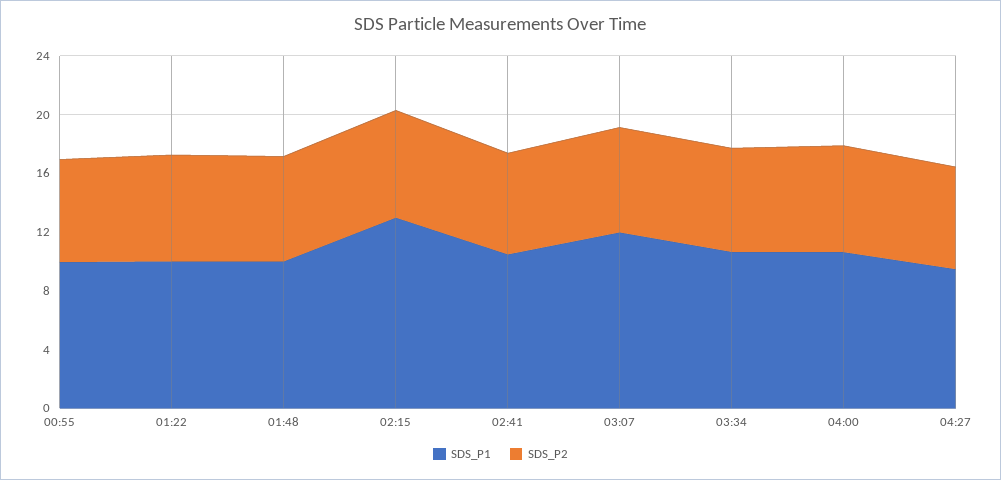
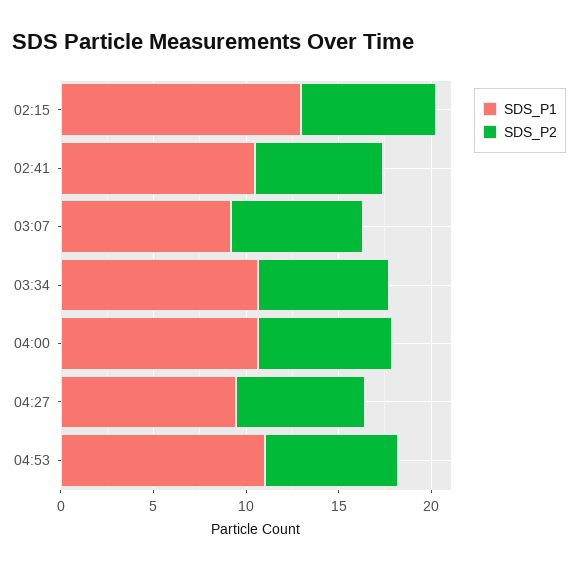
SDS_P1, 00:55: 10 -> none
SDS_P2, 00:55: 7 -> none
SDS_P1, 01:22: 10 -> none
SDS_P2, 01:22: 7 -> none
SDS_P1, 01:48: 10 -> none
SDS_P2, 01:48: 7 -> none
SDS_P1, 03:07: 12 -> 9
SDS_P1, 04:53: none -> 11
SDS_P2, 04:53: none -> 7

